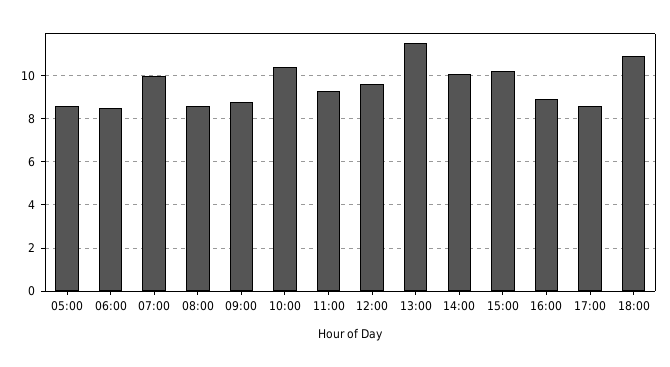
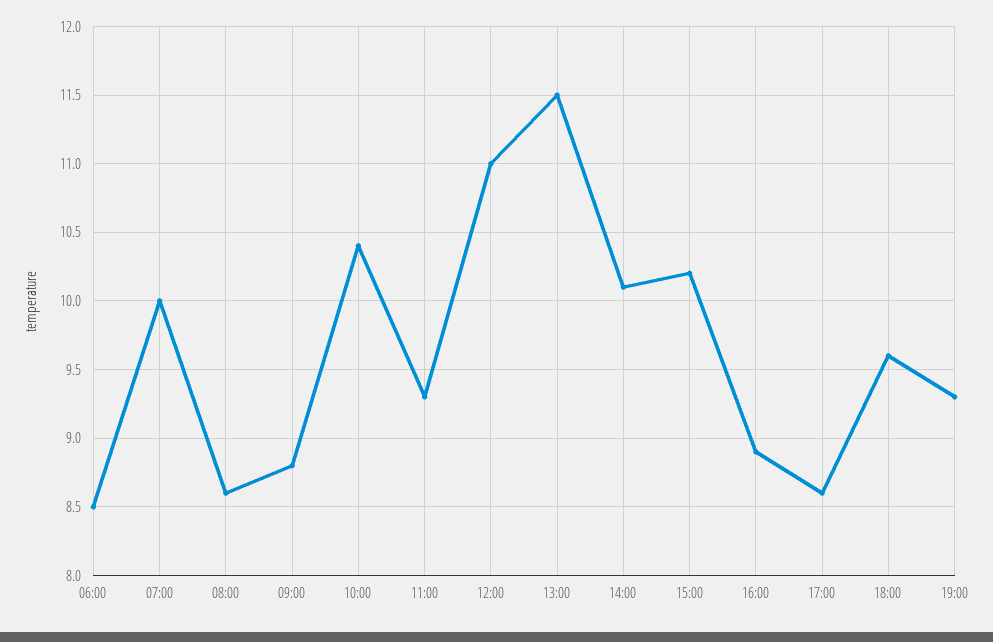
05:00: 8.5 -> none
12:00: 9.5 -> 11
18:00: 11 -> 9.6
19:00: none -> 9.3

